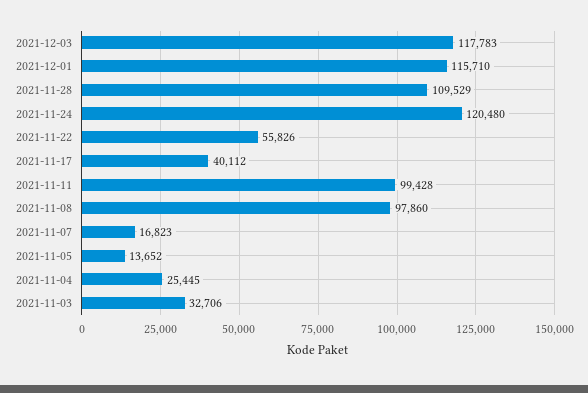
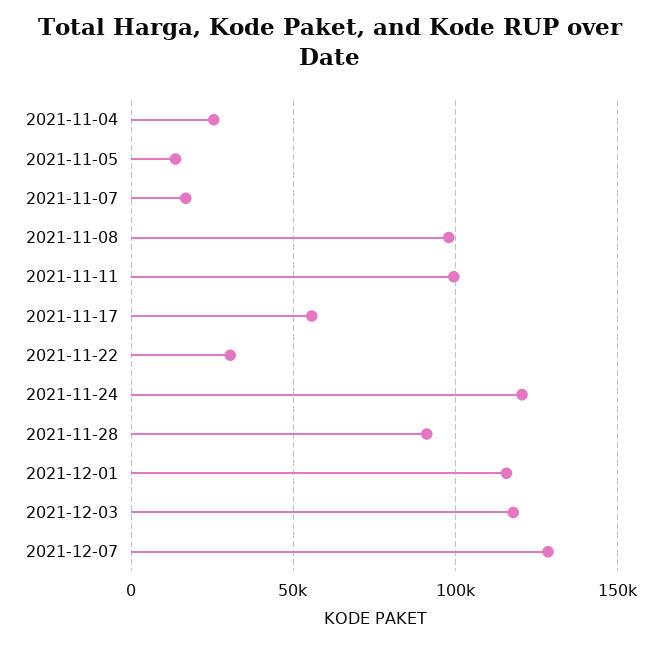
2021-11-28: 109529 -> 90000
2021-11-22: 55826 -> 30000
2021-11-17: 40112 -> 55000
2021-11-03: 32706 -> none
2021-12-07: none -> 130000

